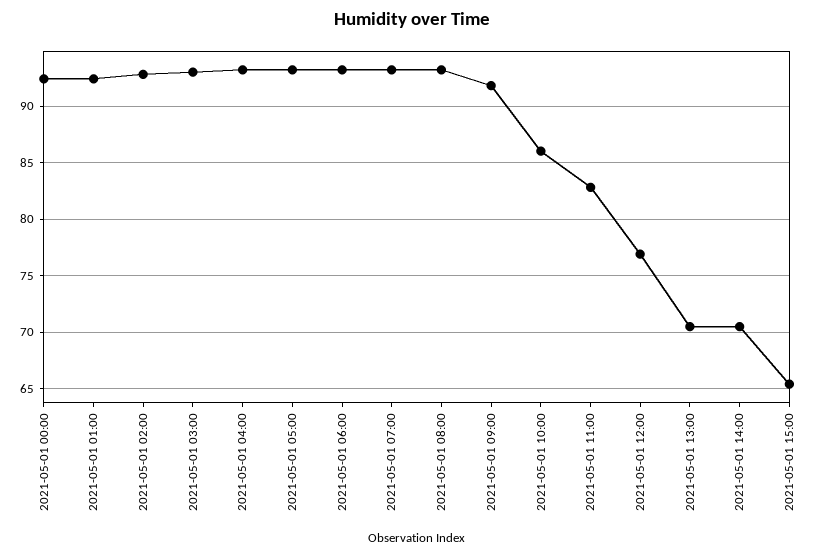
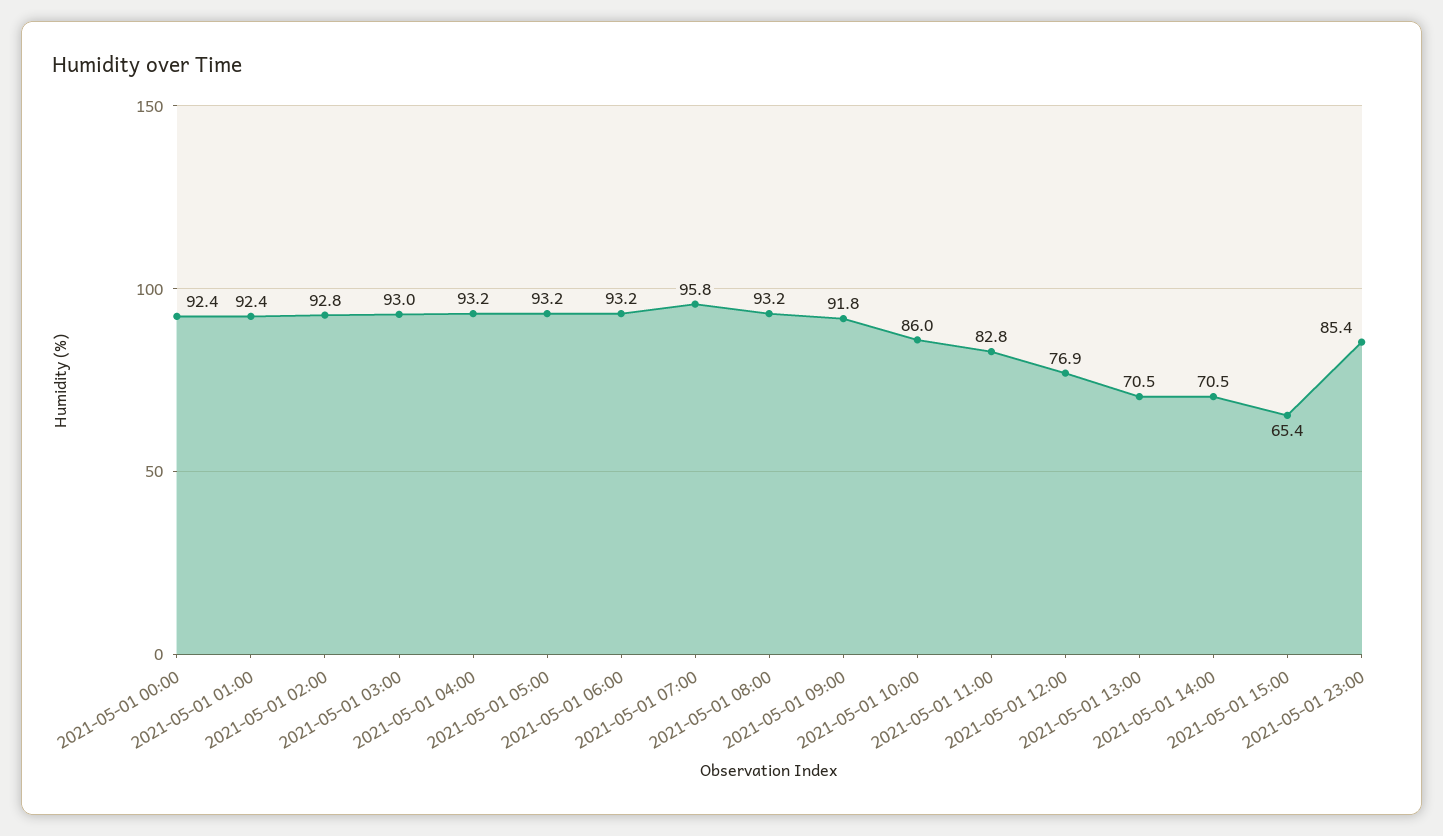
2021-05-01 07:00: 93 -> 95.8
2021-05-01 23:00: none -> 85.4

